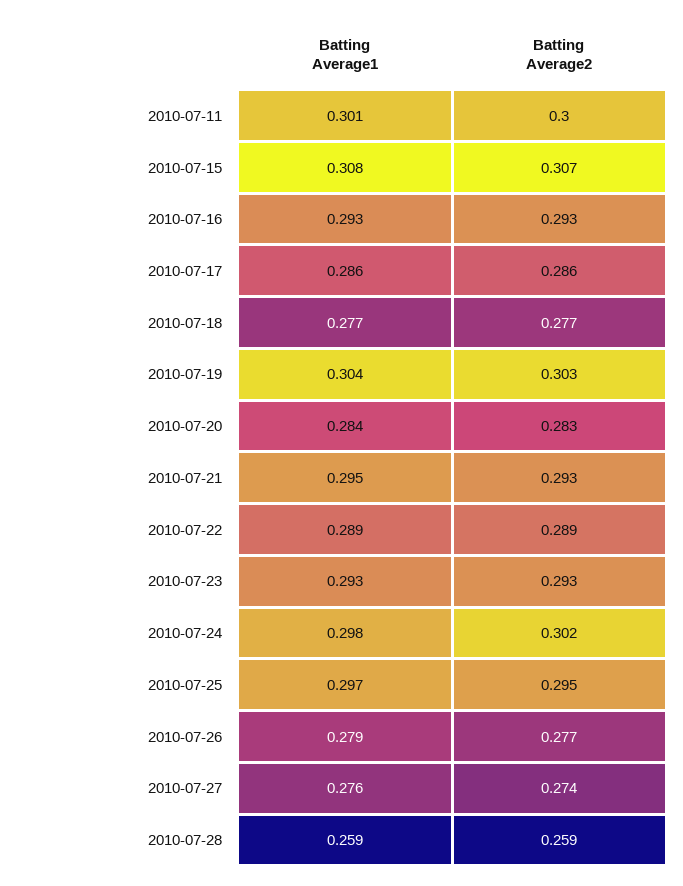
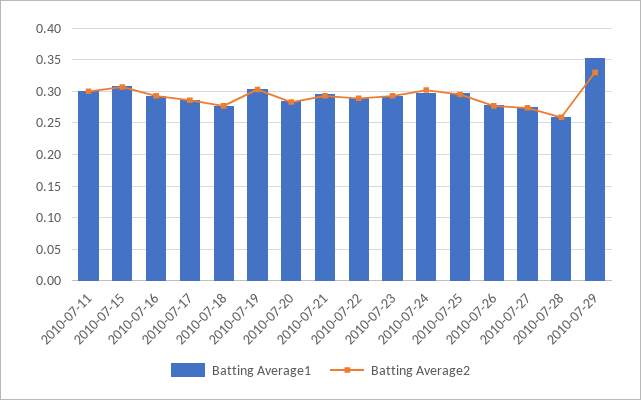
Batting Average1, 2010-07-29: none -> 0.35
Batting Average2, 2010-07-29: none -> 0.33

